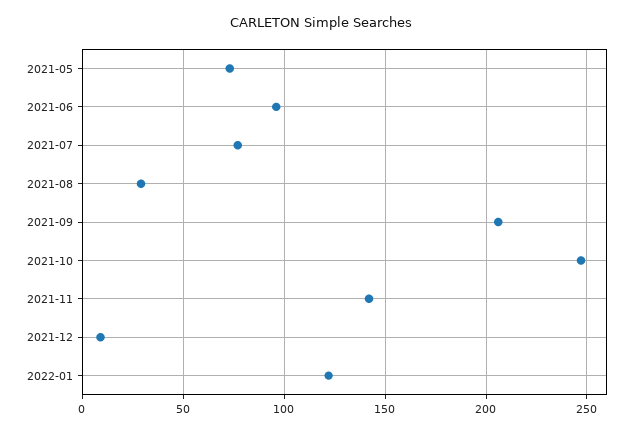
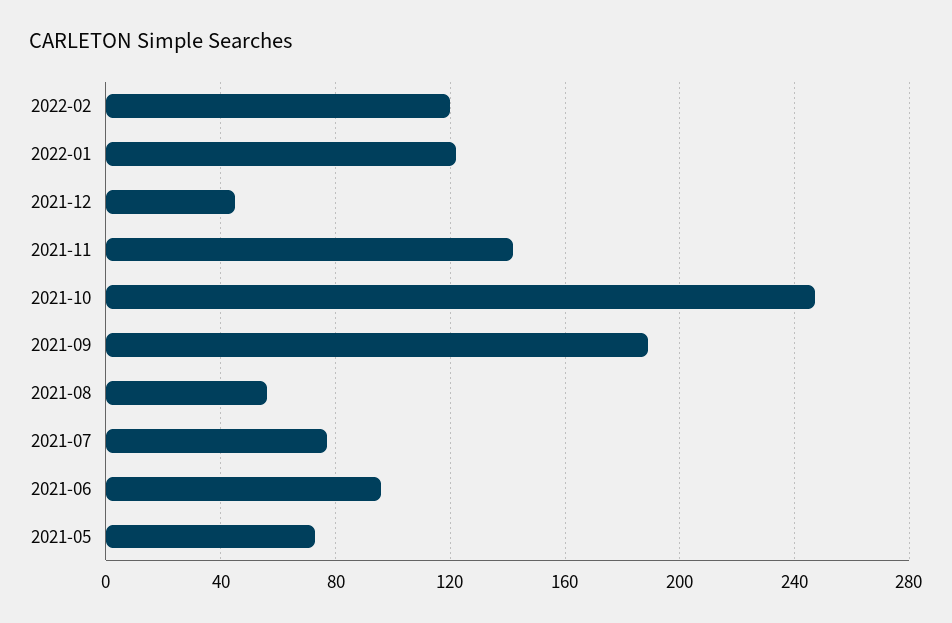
2021-08: 30 -> 55
2021-09: 205 -> 190
2021-12: 10 -> 45
2022-02: none -> 120

